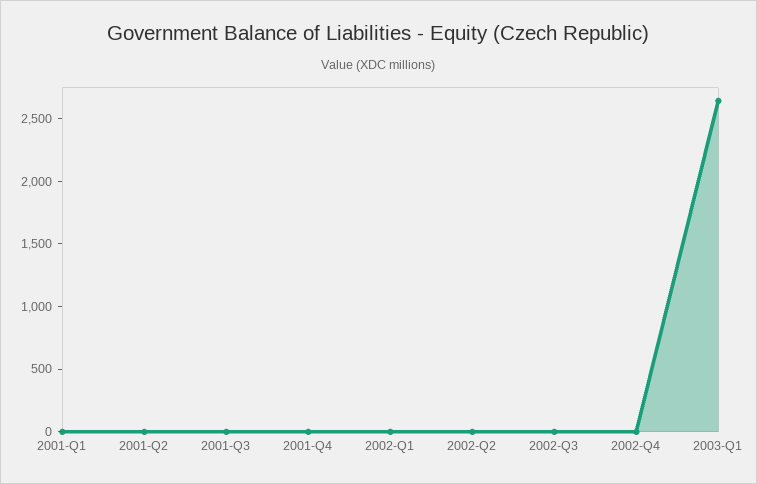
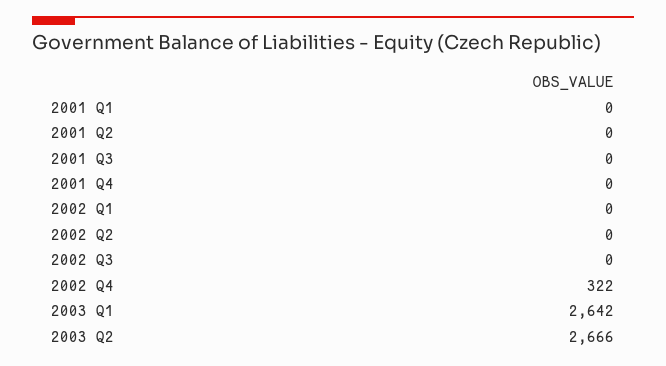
2002-Q4: 0 -> 322
2003 Q2: none -> 2666

